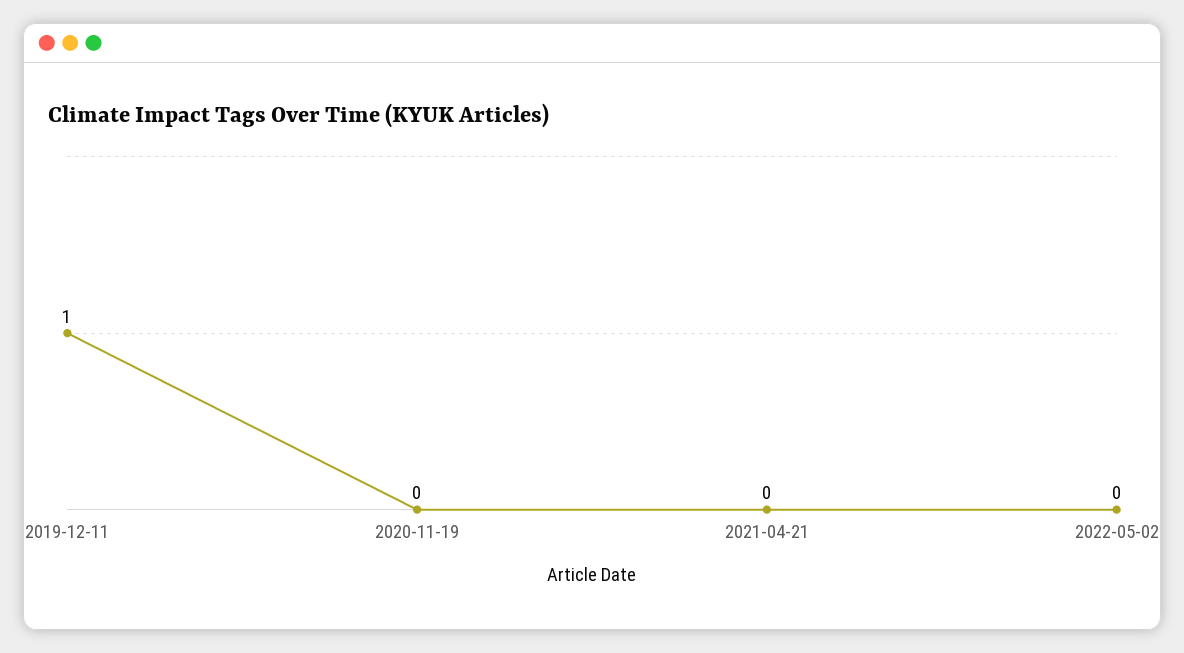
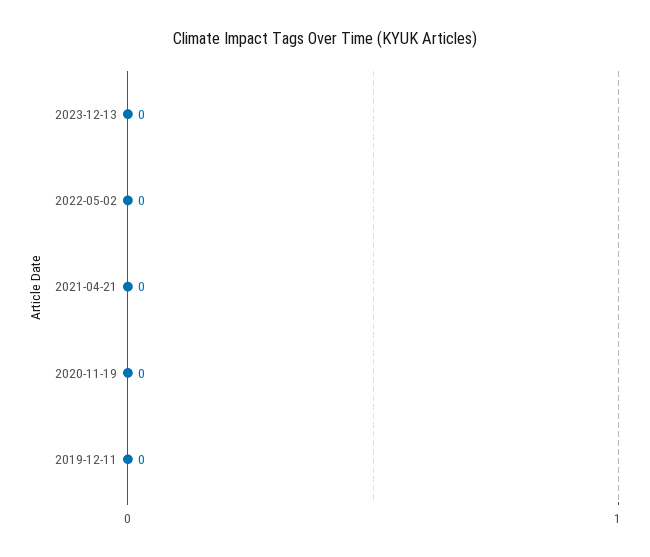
2019-12-11: 1 -> 0
2023-12-13: none -> 0

